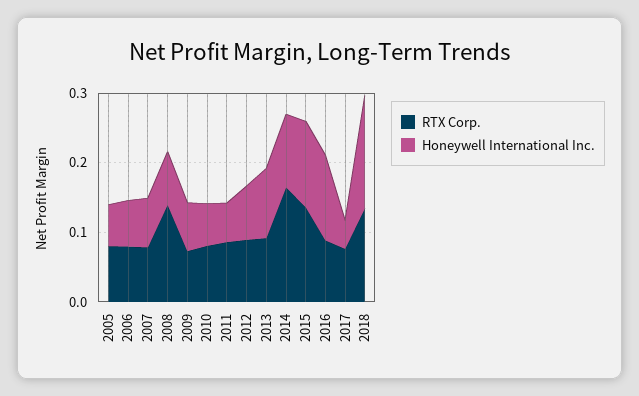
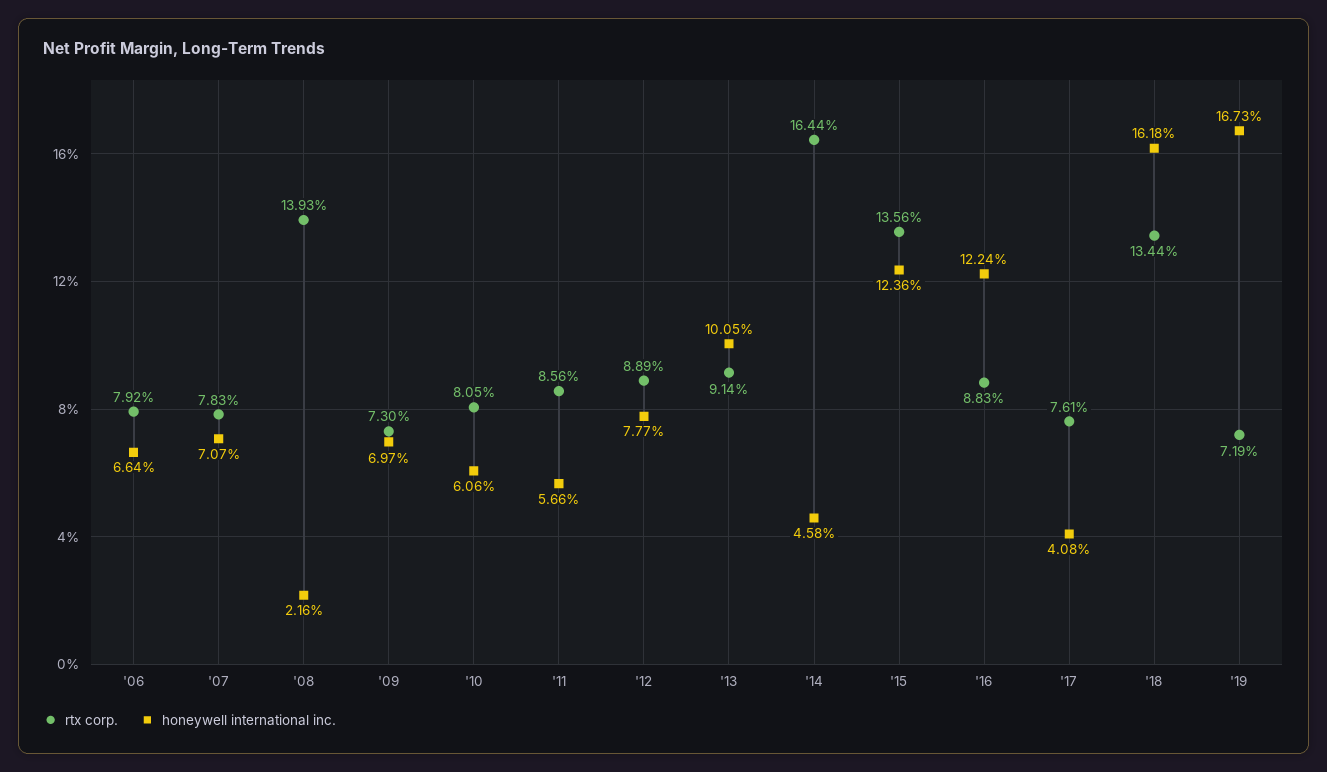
RTX Corp., 2005: 0.08 -> none
Honeywell International Inc., 2005: 0.06 -> none
Honeywell International Inc., 2008: 0.08 -> 0.0216
Honeywell International Inc., 2014: 0.1 -> 0.0458
RTX Corp., '19: none -> 0.0719
Honeywell International Inc., '19: none -> 0.1673

